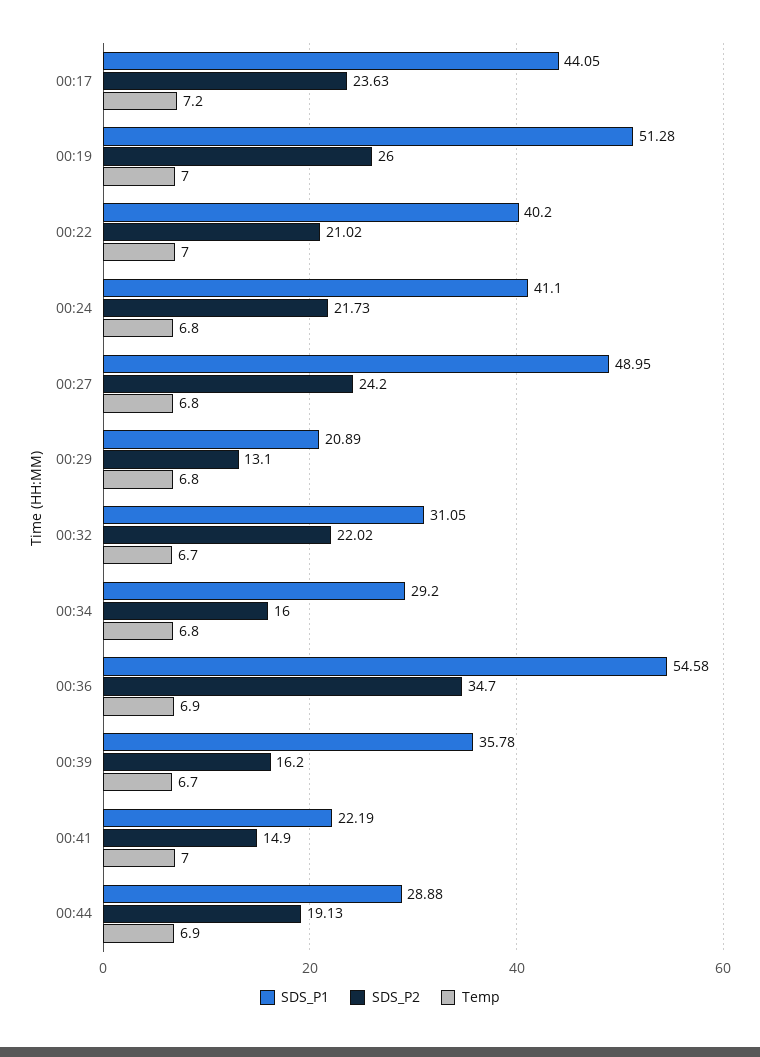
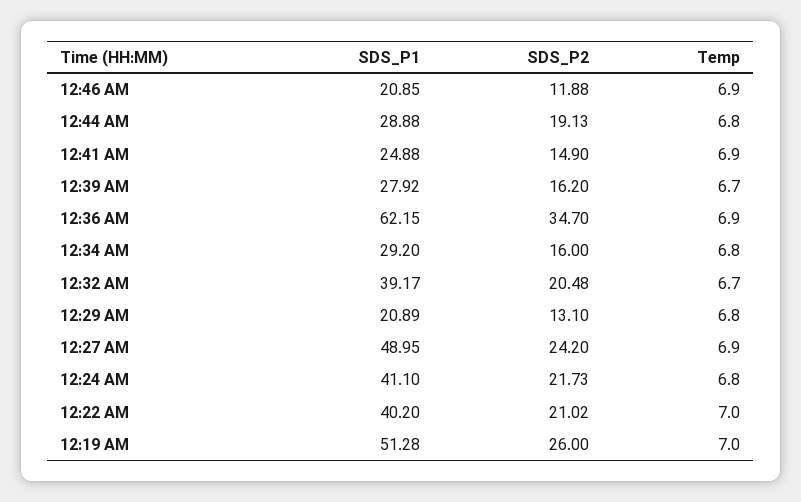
SDS_P1, 00:17: 44.05 -> none
SDS_P2, 00:17: 23.63 -> none
Temp, 00:17: 7.2 -> none
Temp, 00:27: 6.8 -> 6.9
SDS_P1, 00:32: 31.05 -> 39.17
SDS_P2, 00:32: 22.02 -> 20.48
SDS_P1, 00:36: 54.58 -> 62.15
SDS_P1, 00:39: 35.78 -> 27.92
SDS_P1, 00:41: 22.19 -> 24.88
Temp, 00:41: 7 -> 6.9
Temp, 00:44: 6.9 -> 6.8
SDS_P1, 12:46 AM: none -> 20.85
SDS_P2, 12:46 AM: none -> 11.88
Temp, 12:46 AM: none -> 6.9

